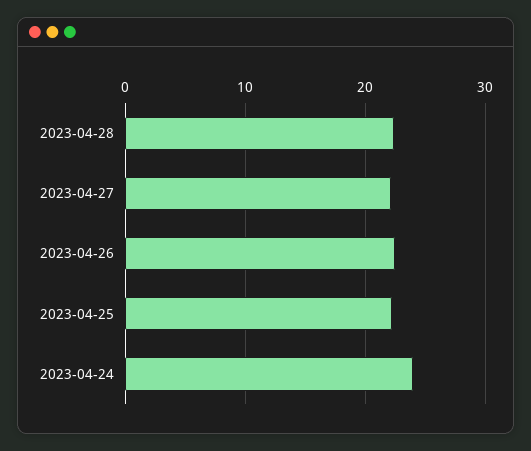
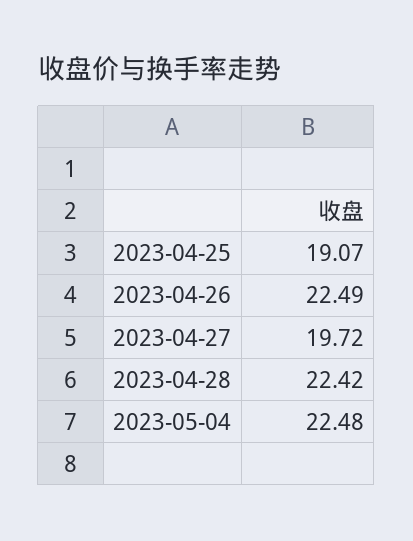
2023-04-27: 22 -> 19.72
2023-04-25: 22 -> 19.07
2023-04-24: 24 -> none
2023-05-04: none -> 22.48

